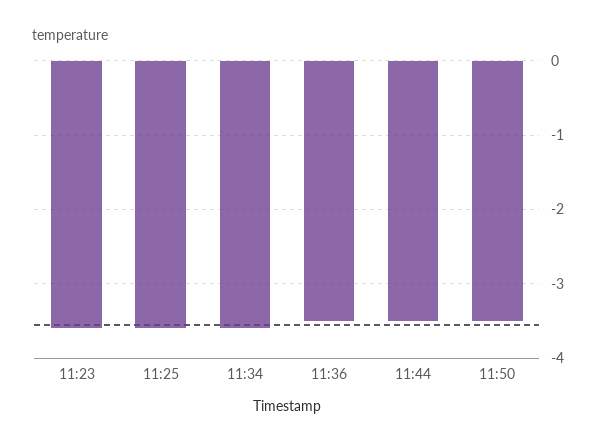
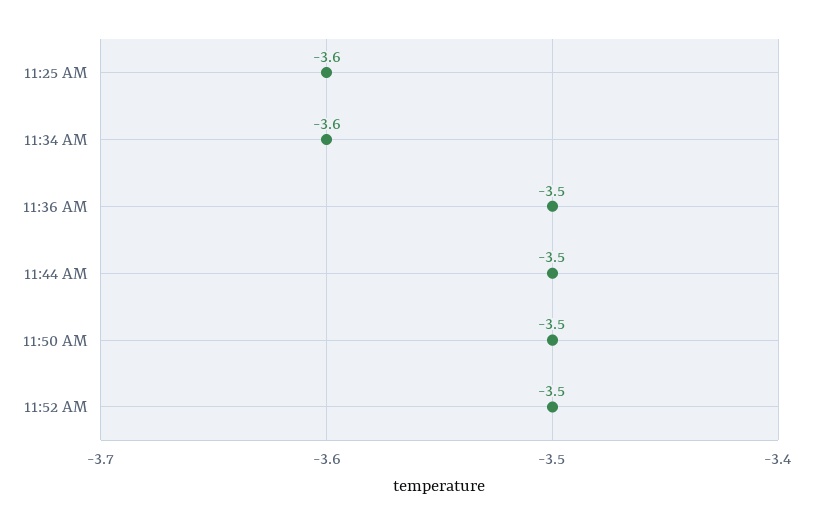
11:23: -3.6 -> none
11:52 AM: none -> -3.5

